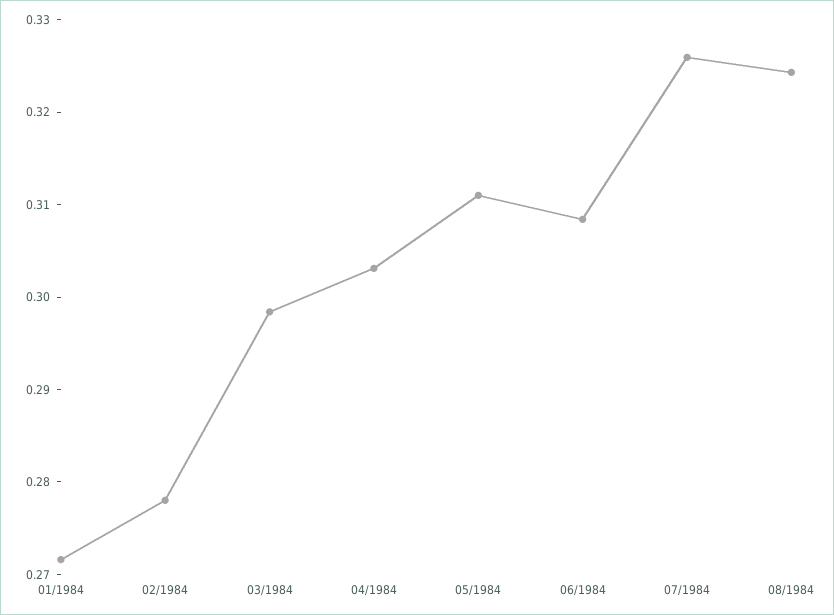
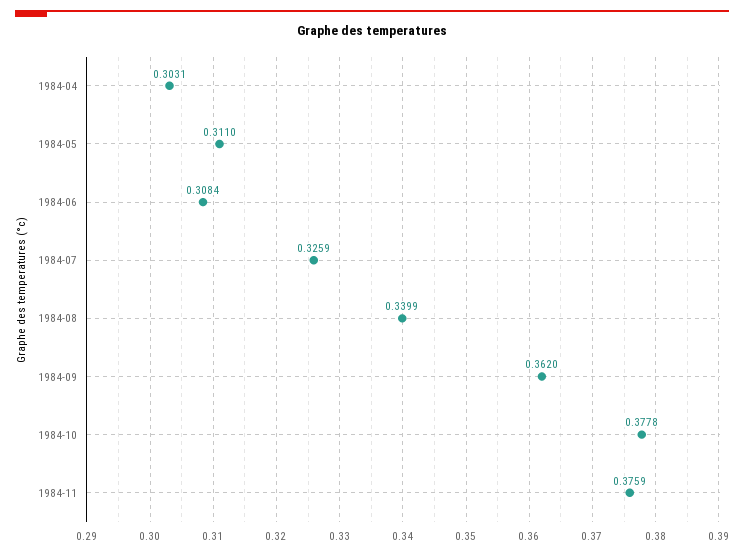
01/1984: 0.272 -> none
02/1984: 0.278 -> none
03/1984: 0.298 -> none
08/1984: 0.324 -> 0.3399
1984-09: none -> 0.362
1984-10: none -> 0.3778
1984-11: none -> 0.3759

